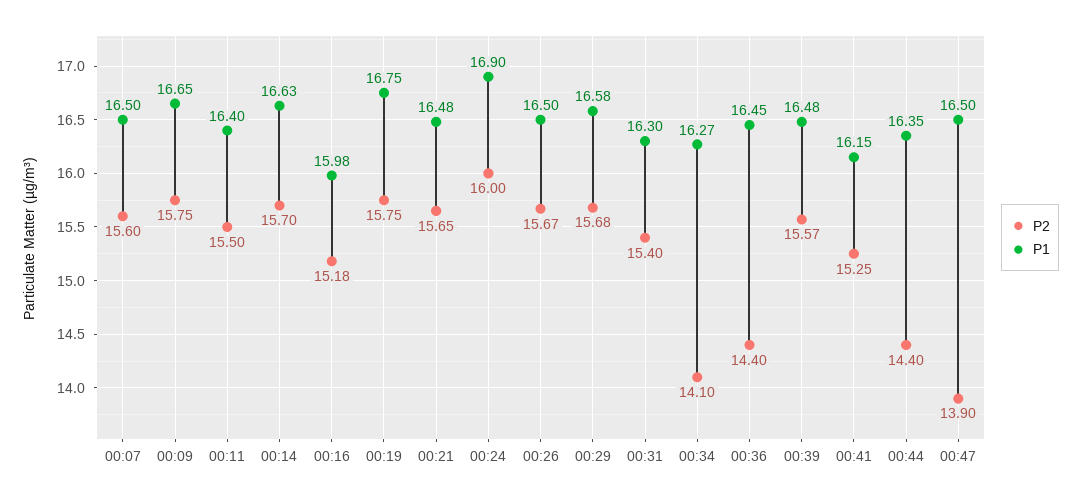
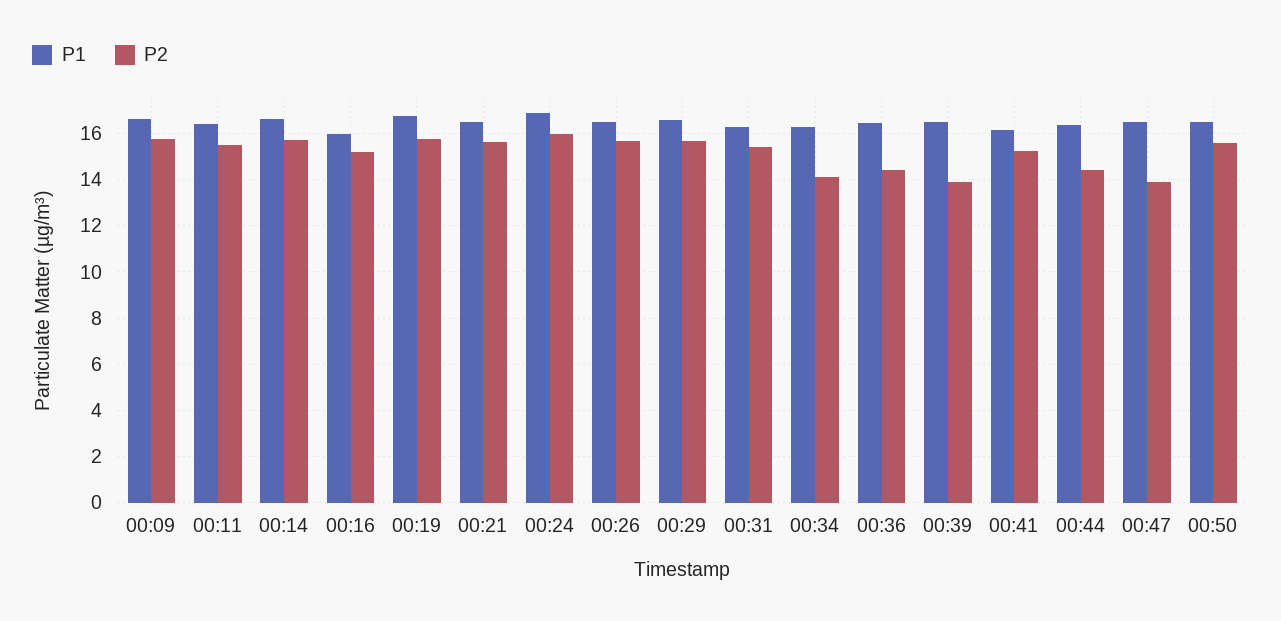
P2, 00:07: 15.6 -> none
P1, 00:07: 16.5 -> none
P2, 00:39: 15.57 -> 14
P1, 00:50: none -> 16.5
P2, 00:50: none -> 15.5

